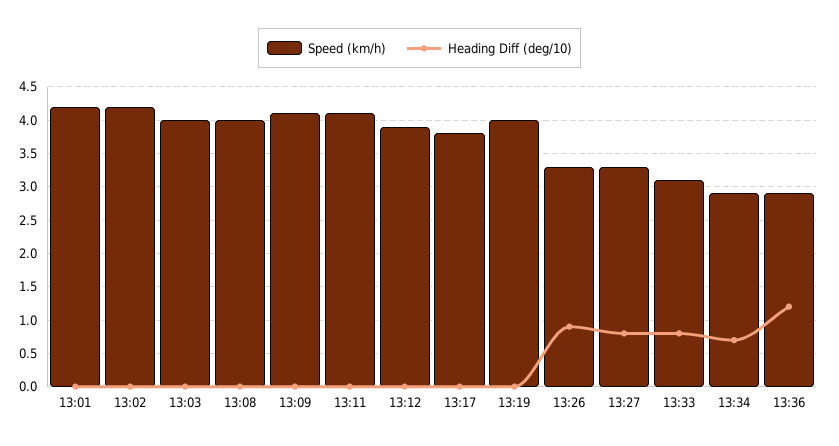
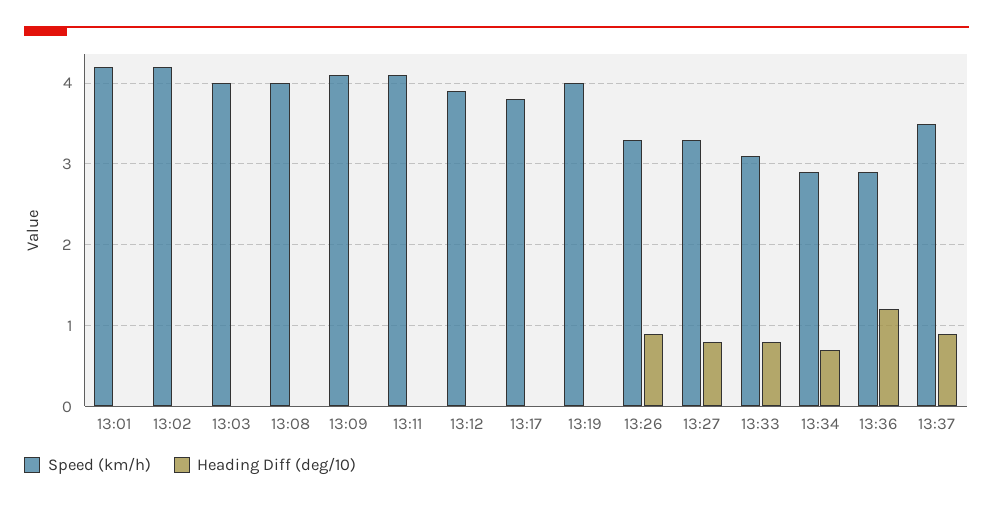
Speed (km/h), 13:37: none -> 3.5
Heading Diff (deg/10), 13:37: none -> 0.9

